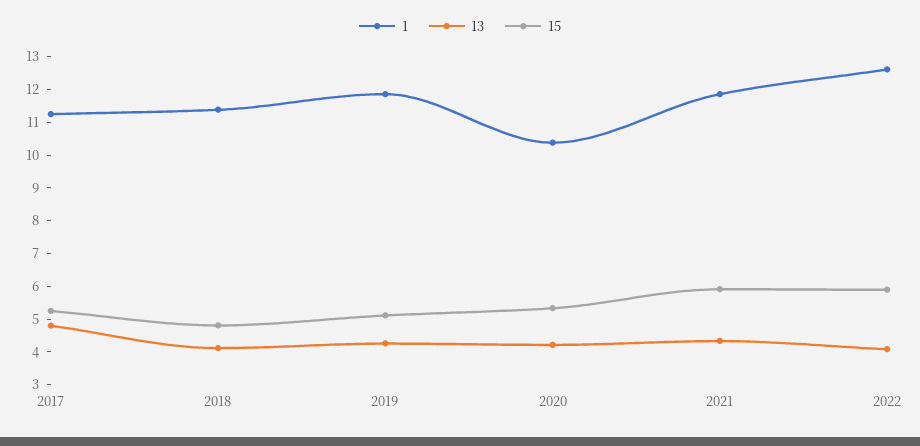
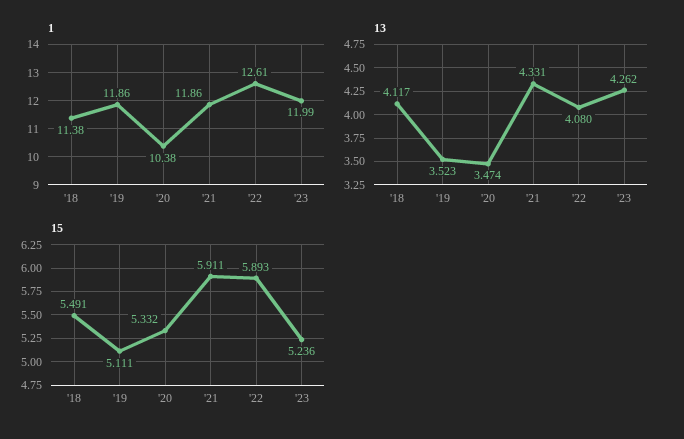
1, 2017: 11.25 -> none
13, 2017: 4.75 -> none
15, 2017: 5.25 -> none
15, 2018: 4.75 -> 5.491
13, 2019: 4.25 -> 3.523
13, 2020: 4.25 -> 3.474
1, '23: none -> 11.99
13, '23: none -> 4.262
15, '23: none -> 5.236

